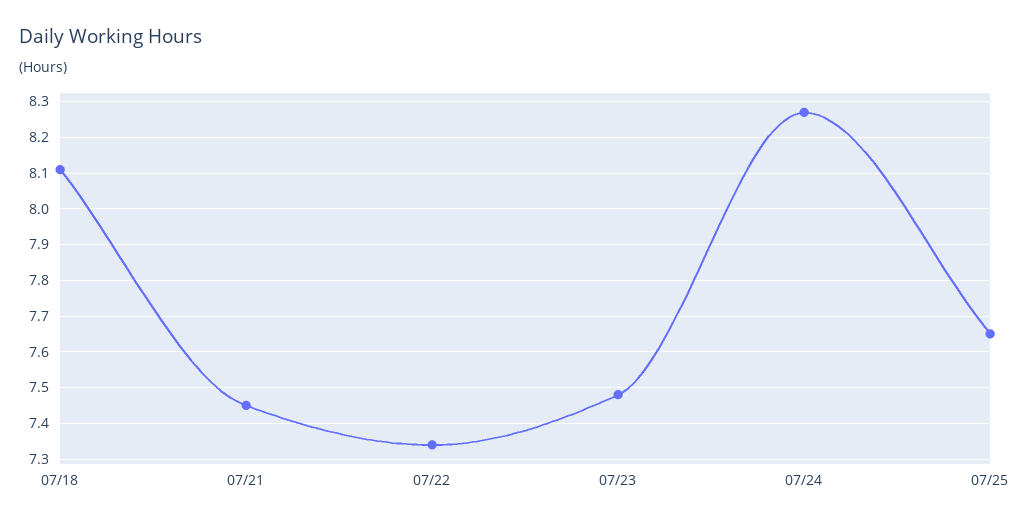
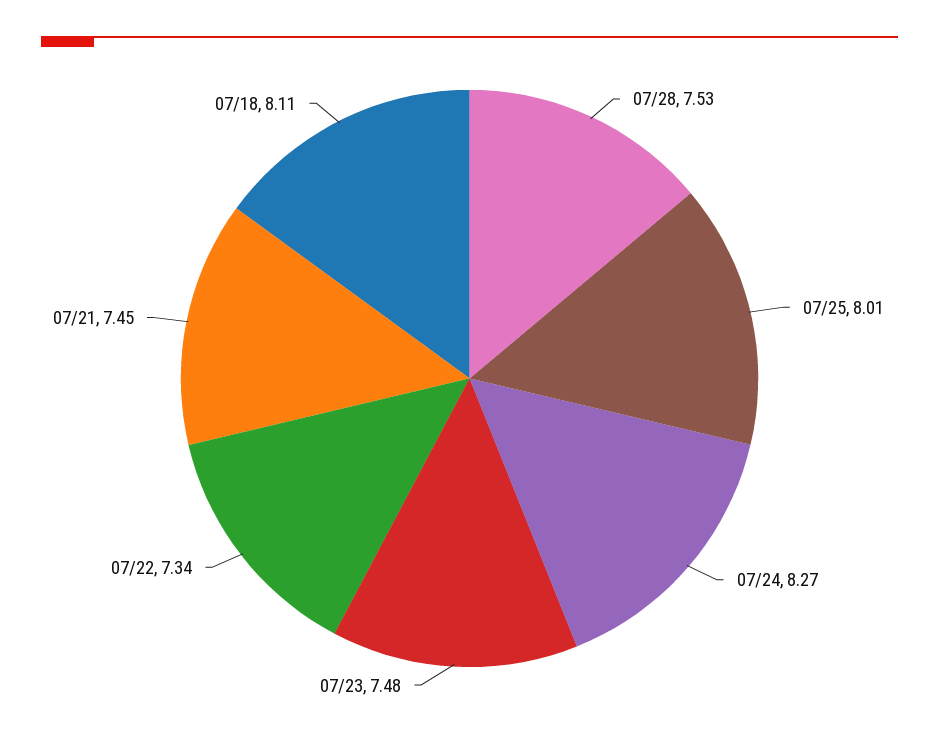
07/25: 7.65 -> 8.01
07/28: none -> 7.53

